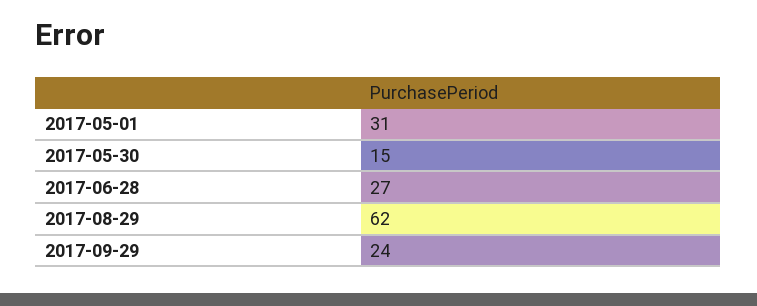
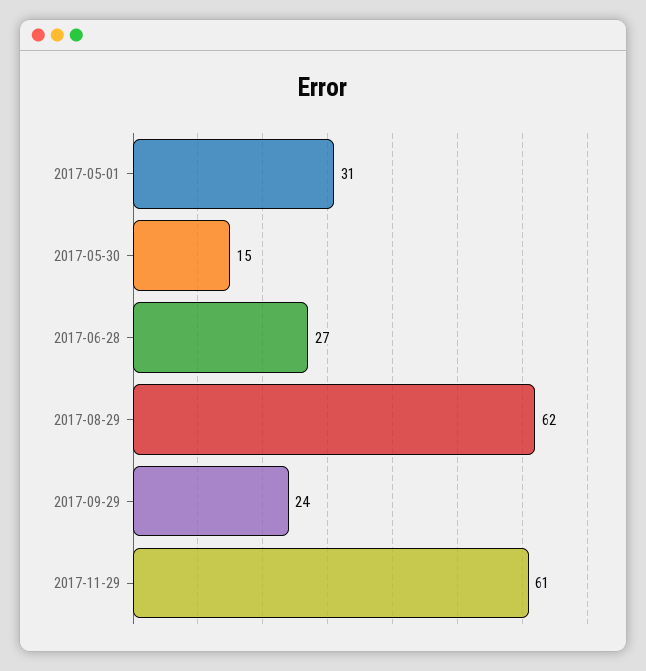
2017-11-29: none -> 61

